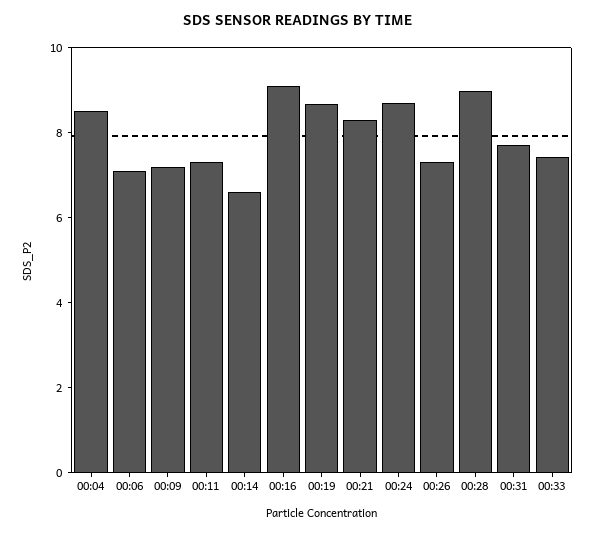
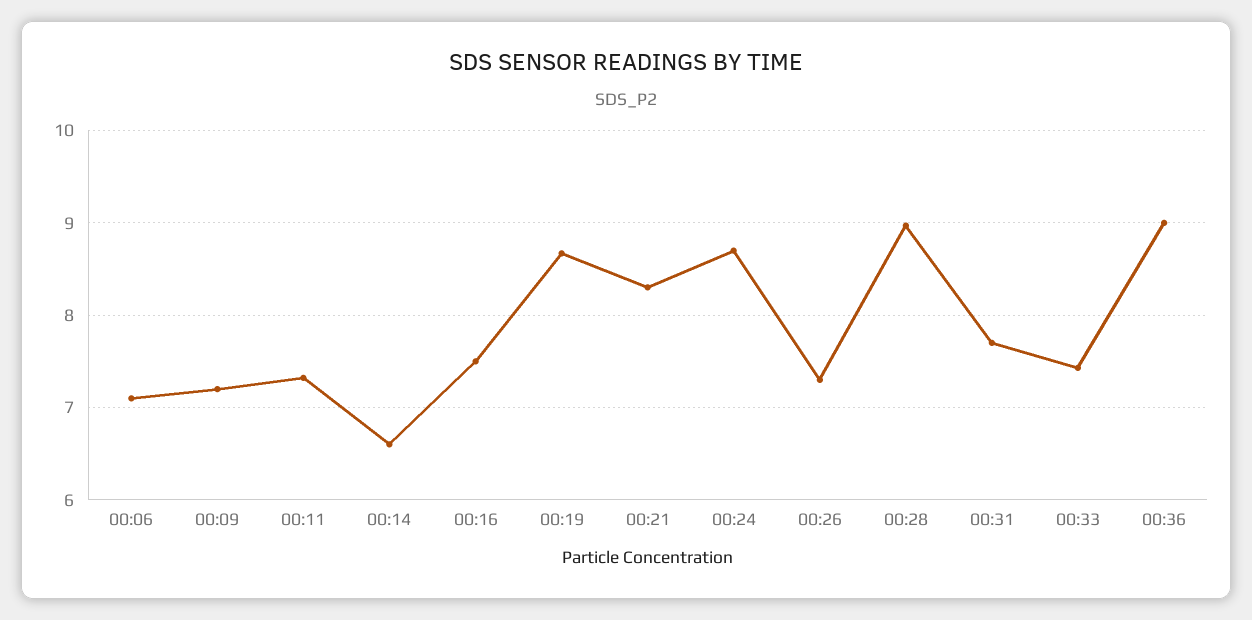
00:04: 8.5 -> none
00:16: 9 -> 7.5
00:36: none -> 9

